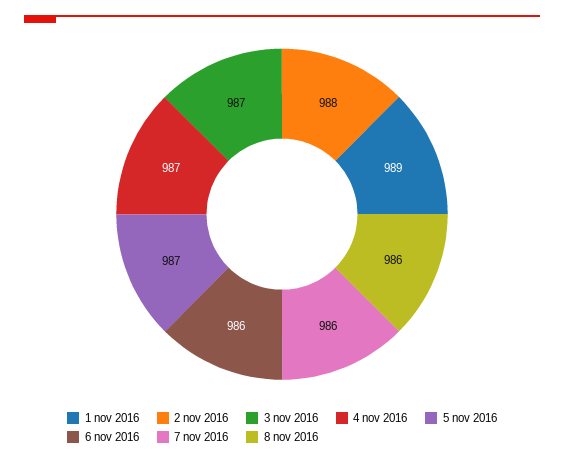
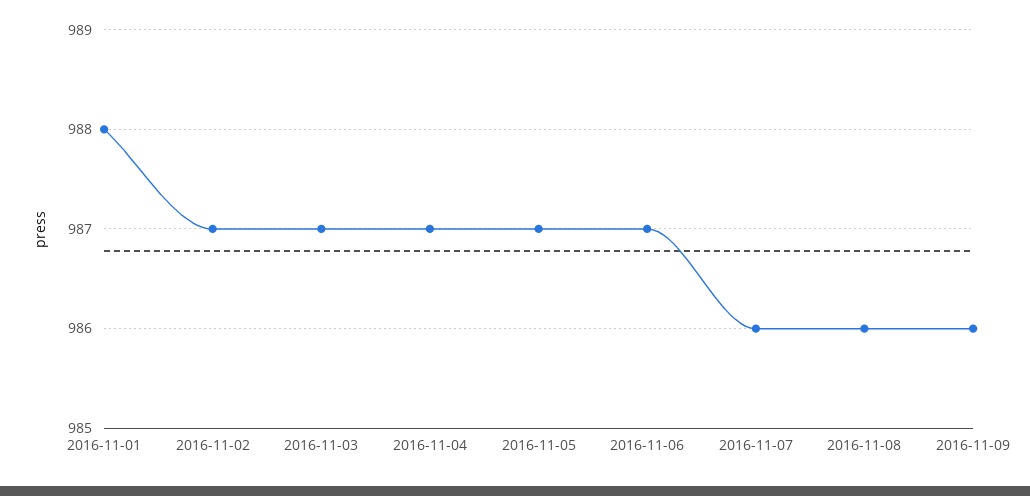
1 nov 2016: 989 -> 988
2 nov 2016: 988 -> 987
6 nov 2016: 986 -> 987
2016-11-09: none -> 986

